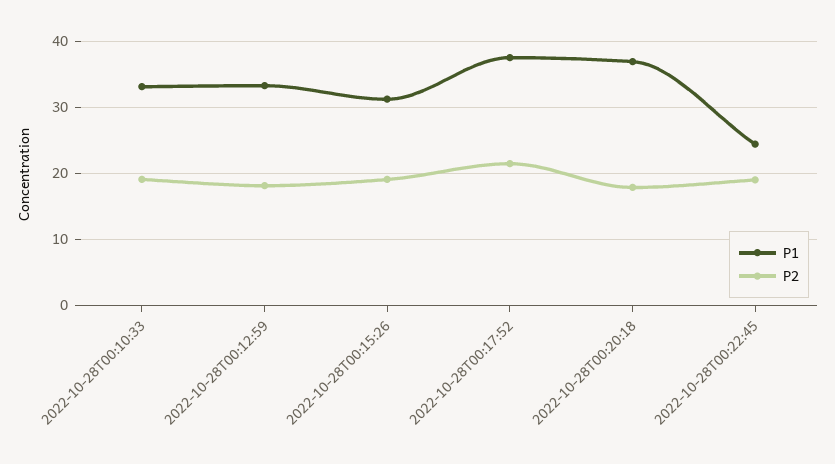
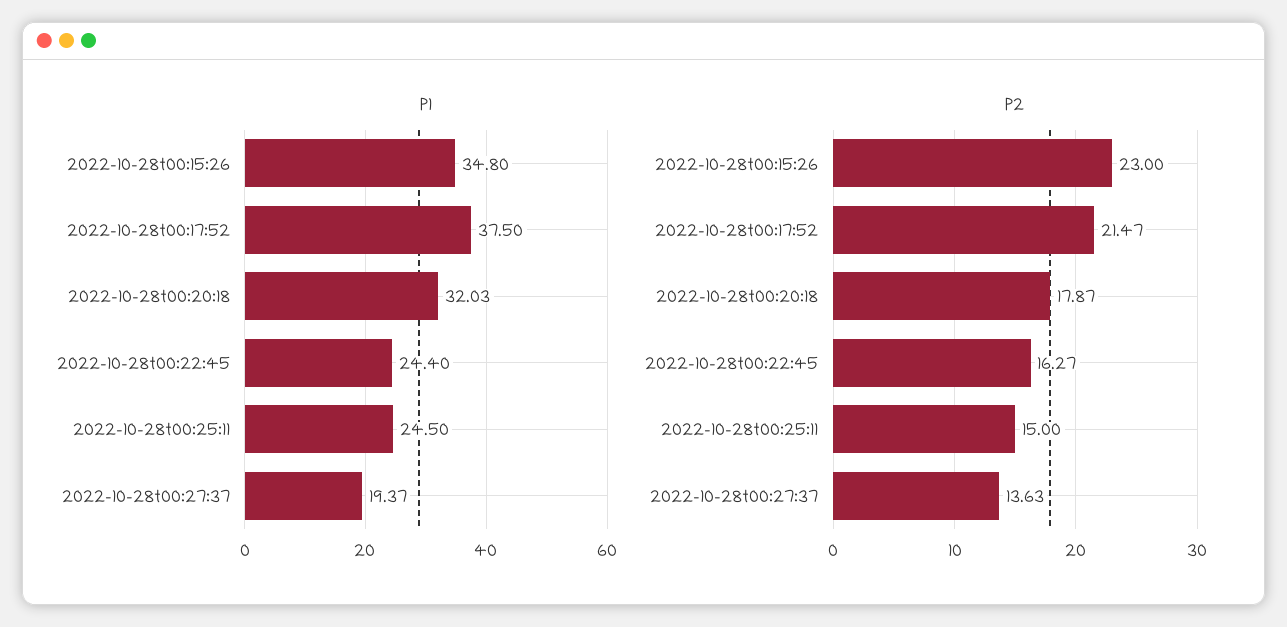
P1, 2022-10-28T00:10:33: 33 -> none
P2, 2022-10-28T00:10:33: 19 -> none
P1, 2022-10-28T00:12:59: 33 -> none
P2, 2022-10-28T00:12:59: 18 -> none
P1, 2022-10-28T00:15:26: 31 -> 34.8
P2, 2022-10-28T00:15:26: 19 -> 23
P1, 2022-10-28T00:20:18: 37 -> 32.03
P2, 2022-10-28T00:22:45: 19 -> 16.27
P1, 2022-10-28t00:25:11: none -> 24.5
P1, 2022-10-28t00:27:37: none -> 19.37
P2, 2022-10-28t00:25:11: none -> 15
P2, 2022-10-28t00:27:37: none -> 13.63

